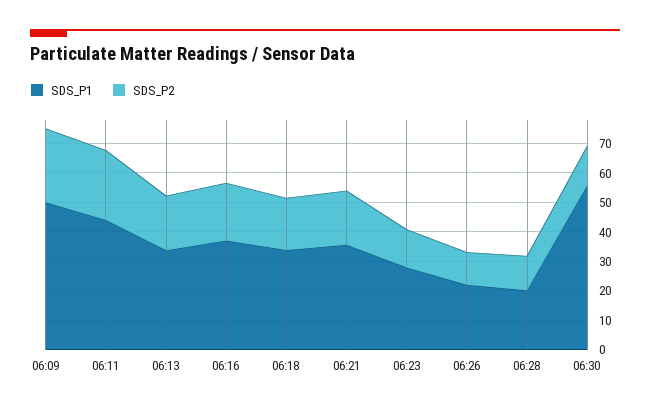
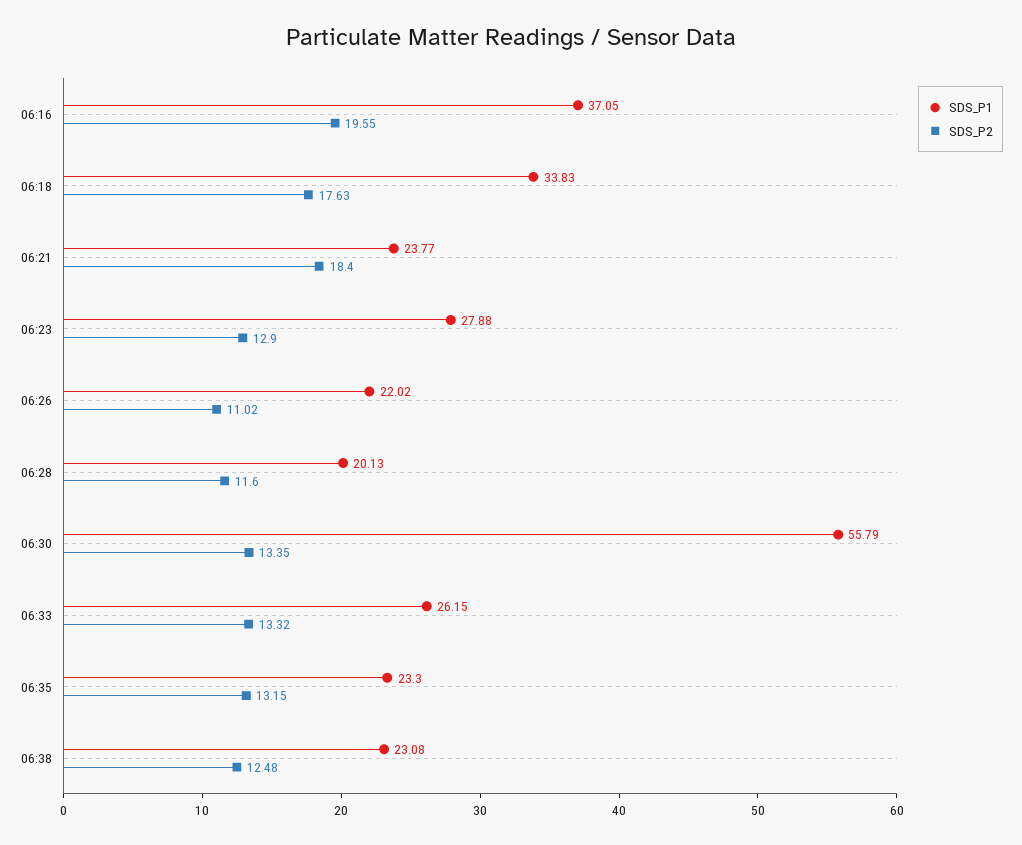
SDS_P1, 06:09: 50 -> none
SDS_P2, 06:09: 25 -> none
SDS_P1, 06:11: 45 -> none
SDS_P2, 06:11: 25 -> none
SDS_P1, 06:13: 35 -> none
SDS_P2, 06:13: 20 -> none
SDS_P1, 06:21: 35 -> 23.77
SDS_P1, 06:33: none -> 26.15
SDS_P2, 06:33: none -> 13.32
SDS_P1, 06:35: none -> 23.3
SDS_P2, 06:35: none -> 13.15
SDS_P1, 06:38: none -> 23.08
SDS_P2, 06:38: none -> 12.48

